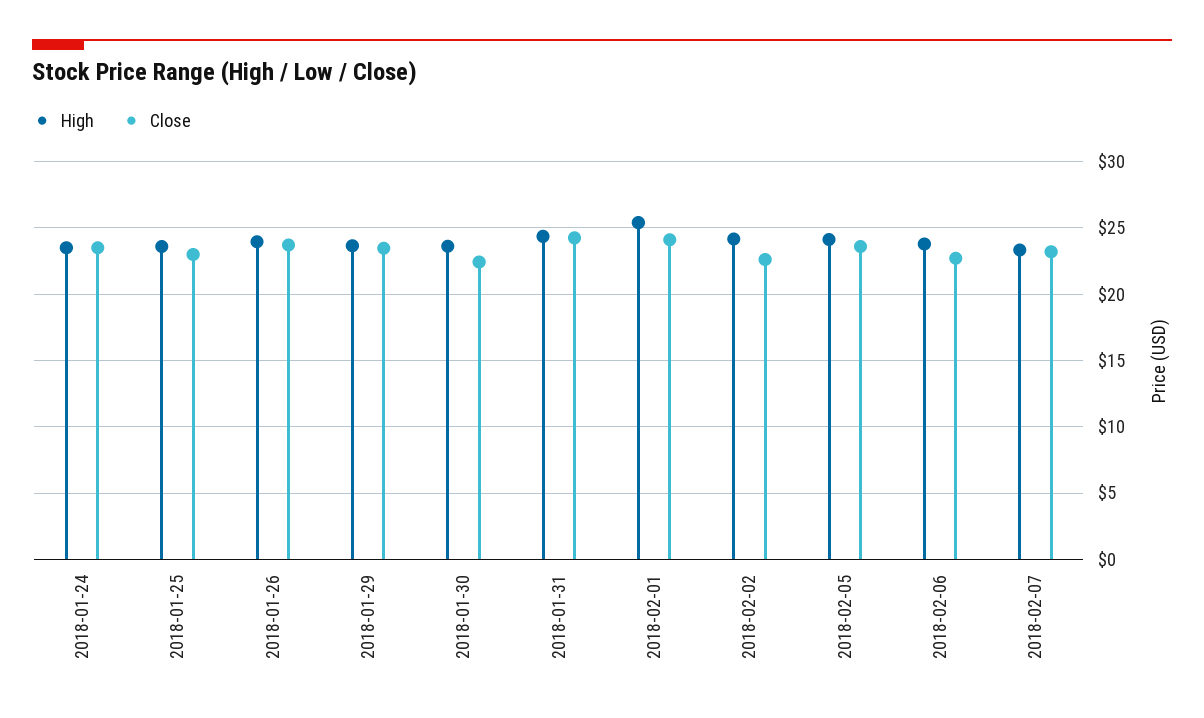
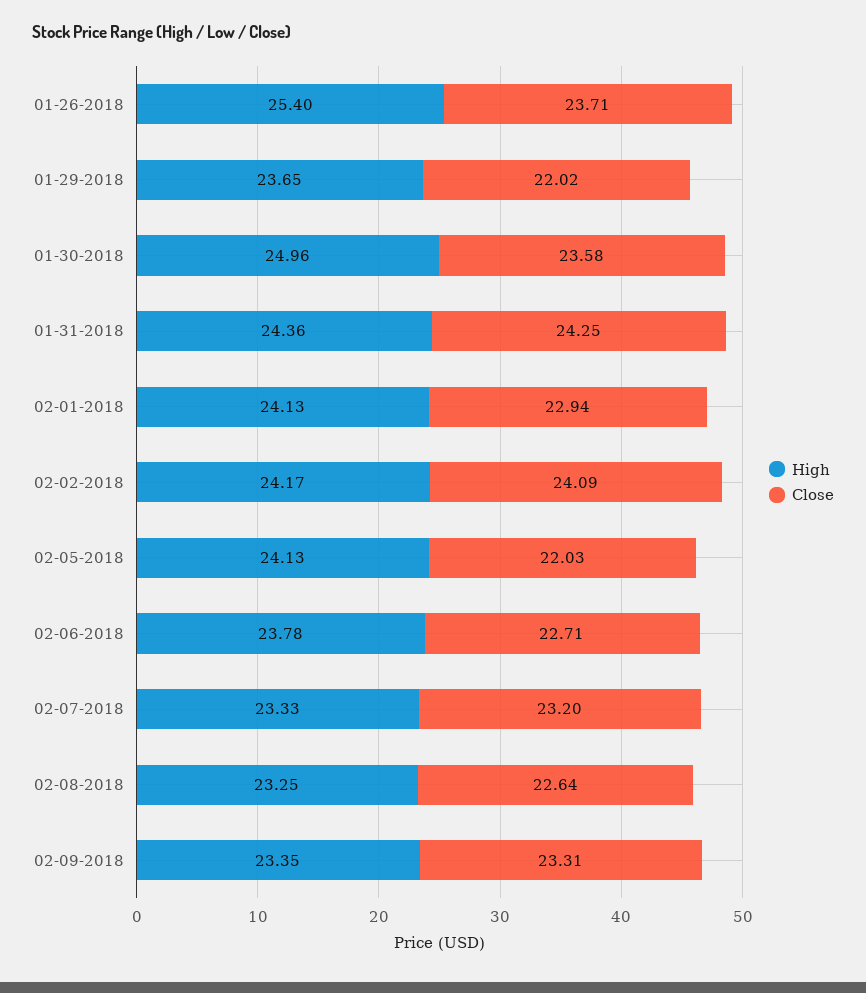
High, 2018-01-24: 23.5 -> none
Close, 2018-01-24: 23.5 -> none
High, 2018-01-25: 23.5 -> none
Close, 2018-01-25: 23 -> none
High, 2018-01-26: 24 -> 25.4
Close, 2018-01-29: 23.5 -> 22.02
High, 2018-01-30: 23.5 -> 24.96
Close, 2018-01-30: 22.5 -> 23.58
High, 2018-02-01: 25.5 -> 24.13
Close, 2018-02-01: 24 -> 22.94
Close, 2018-02-02: 22.5 -> 24.09
Close, 2018-02-05: 23.5 -> 22.03
High, 02-08-2018: none -> 23.25
Close, 02-08-2018: none -> 22.64
High, 02-09-2018: none -> 23.35
Close, 02-09-2018: none -> 23.31

